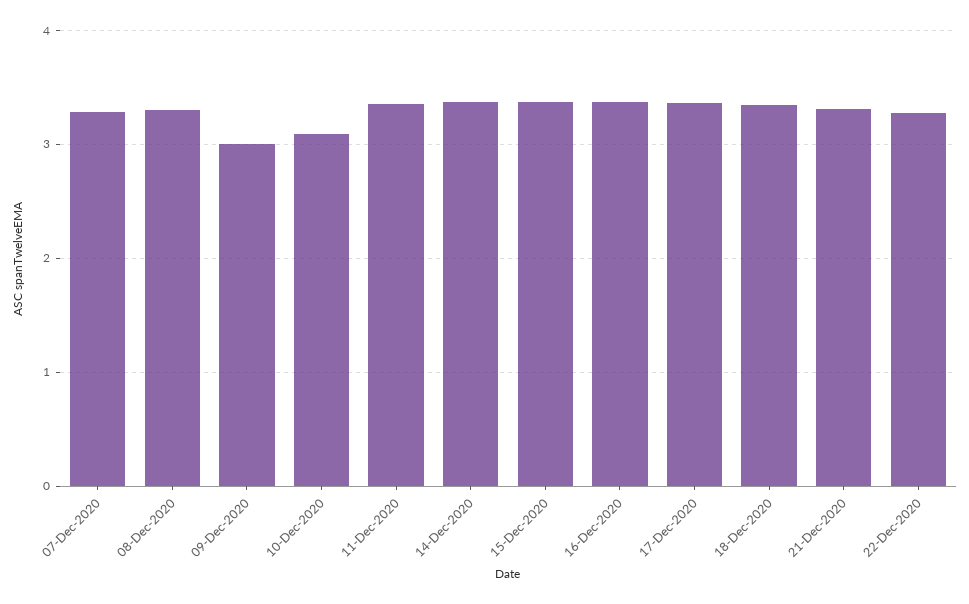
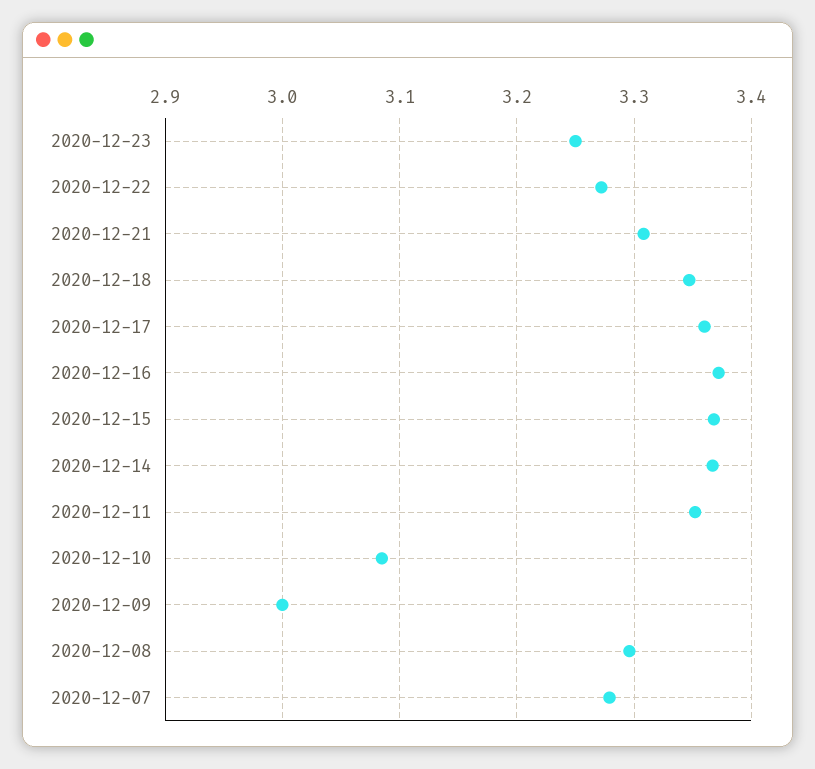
2020-12-23: none -> 3.25

